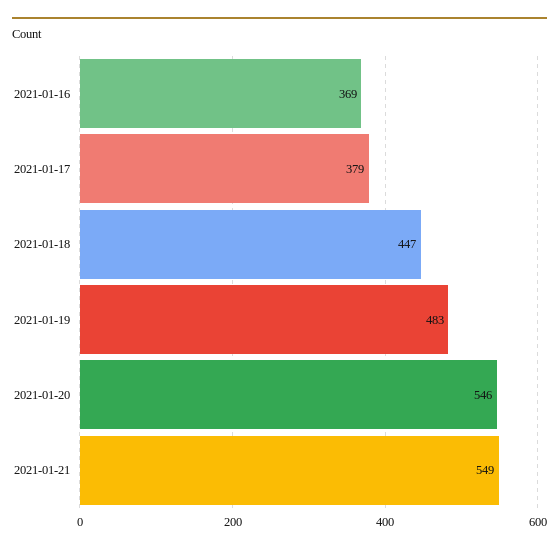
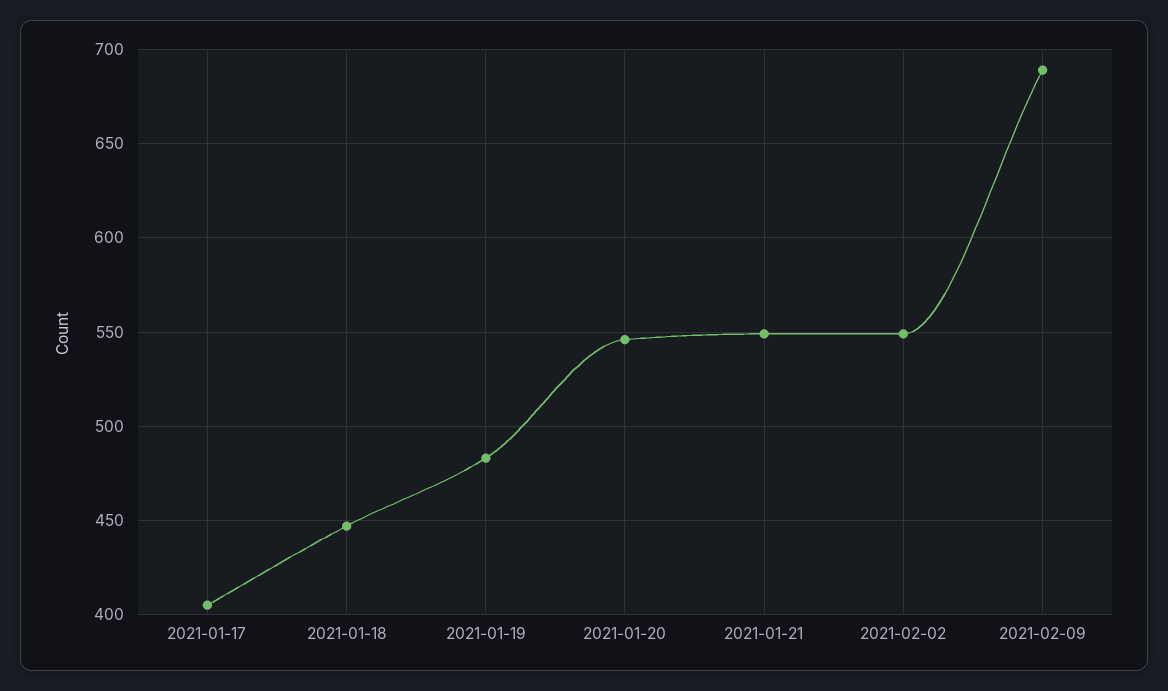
2021-01-16: 369 -> none
2021-01-17: 379 -> 405
2021-02-02: none -> 550
2021-02-09: none -> 690

